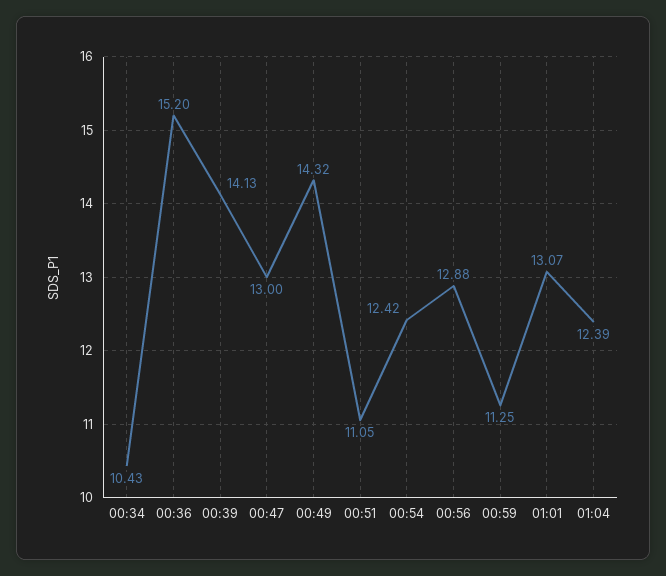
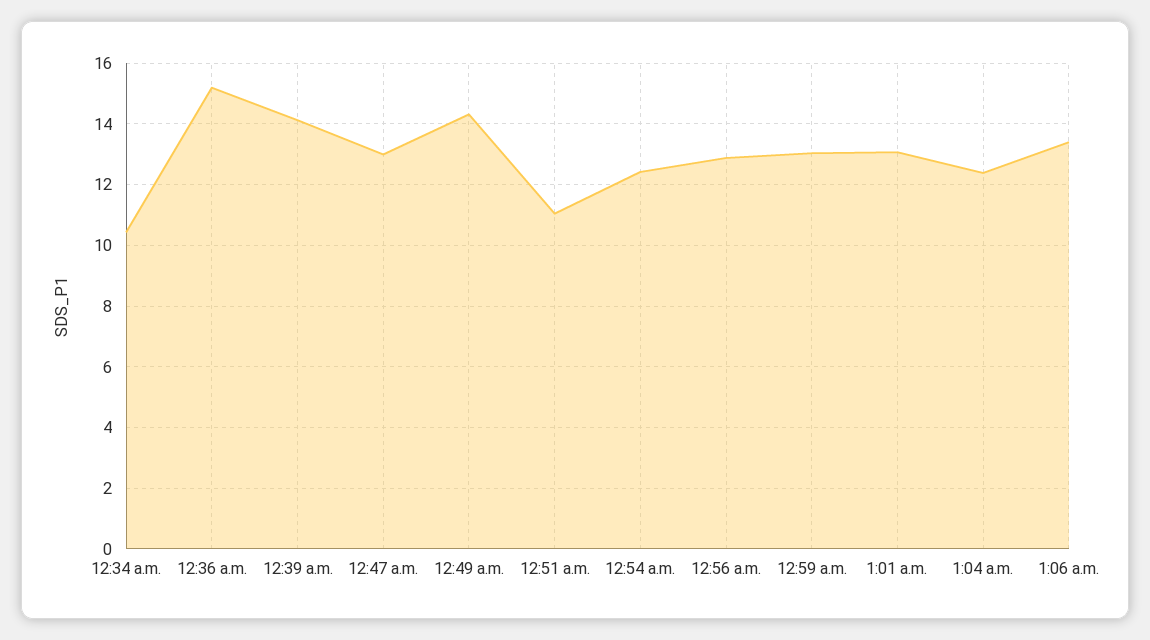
00:59: 11.25 -> 13
1:06 a.m.: none -> 13.4

